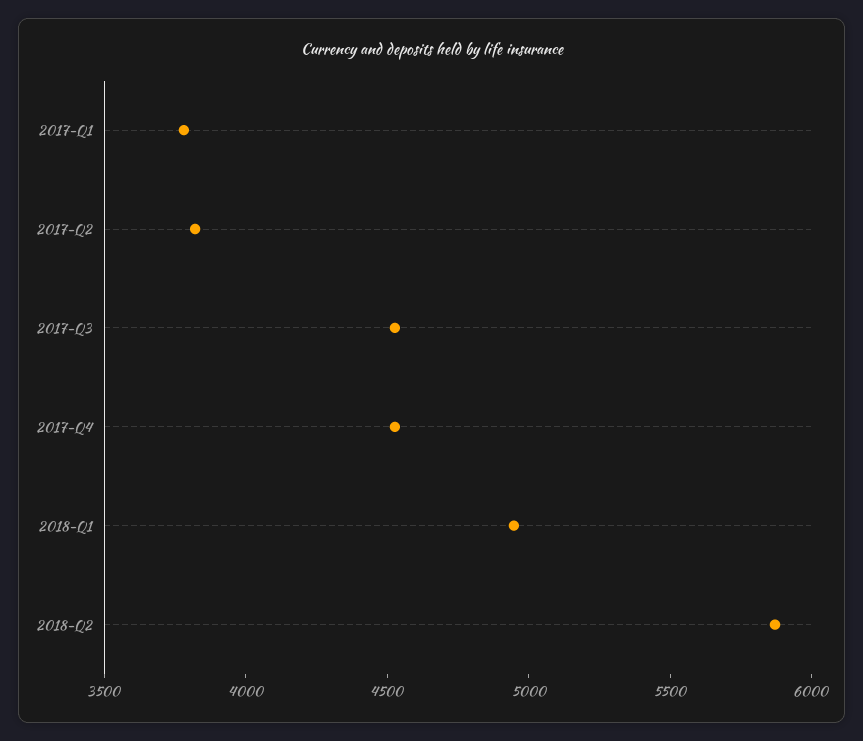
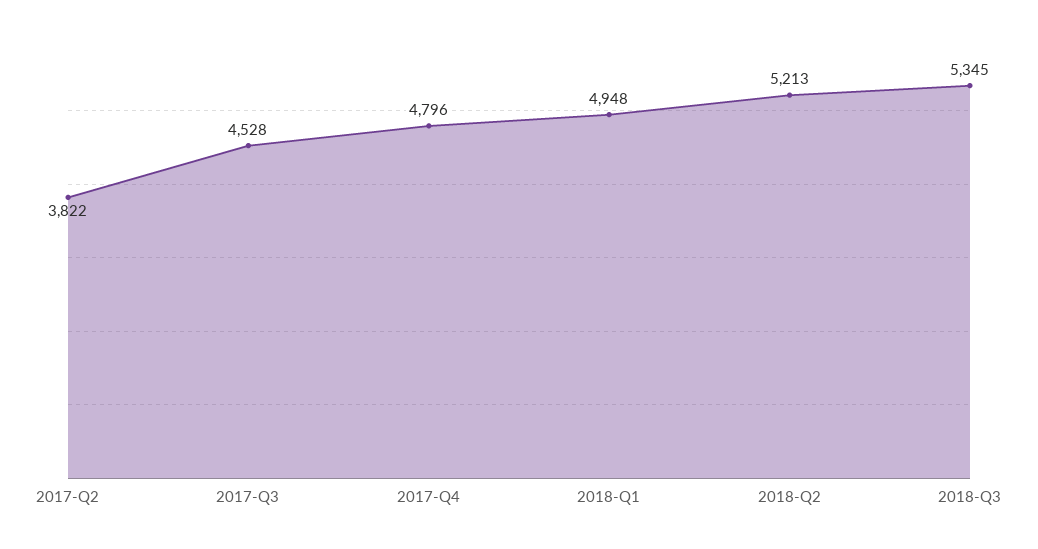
2017-Q1: 3800 -> none
2017-Q4: 4500 -> 4796
2018-Q2: 5900 -> 5213
2018-Q3: none -> 5345

